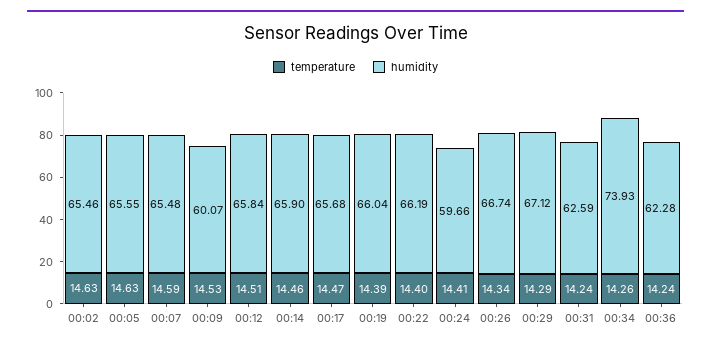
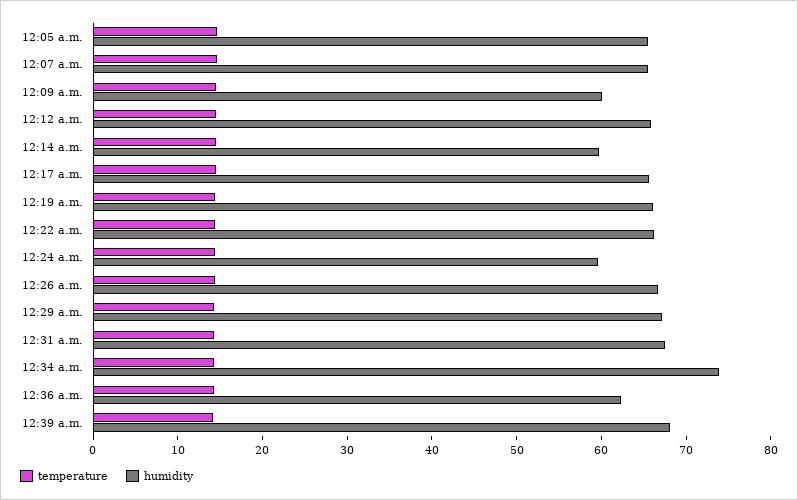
temperature, 00:02: 14.63 -> none
humidity, 00:02: 65.46 -> none
humidity, 00:14: 65.9 -> 60
humidity, 00:31: 62.59 -> 68
temperature, 12:39 a.m.: none -> 14
humidity, 12:39 a.m.: none -> 68

